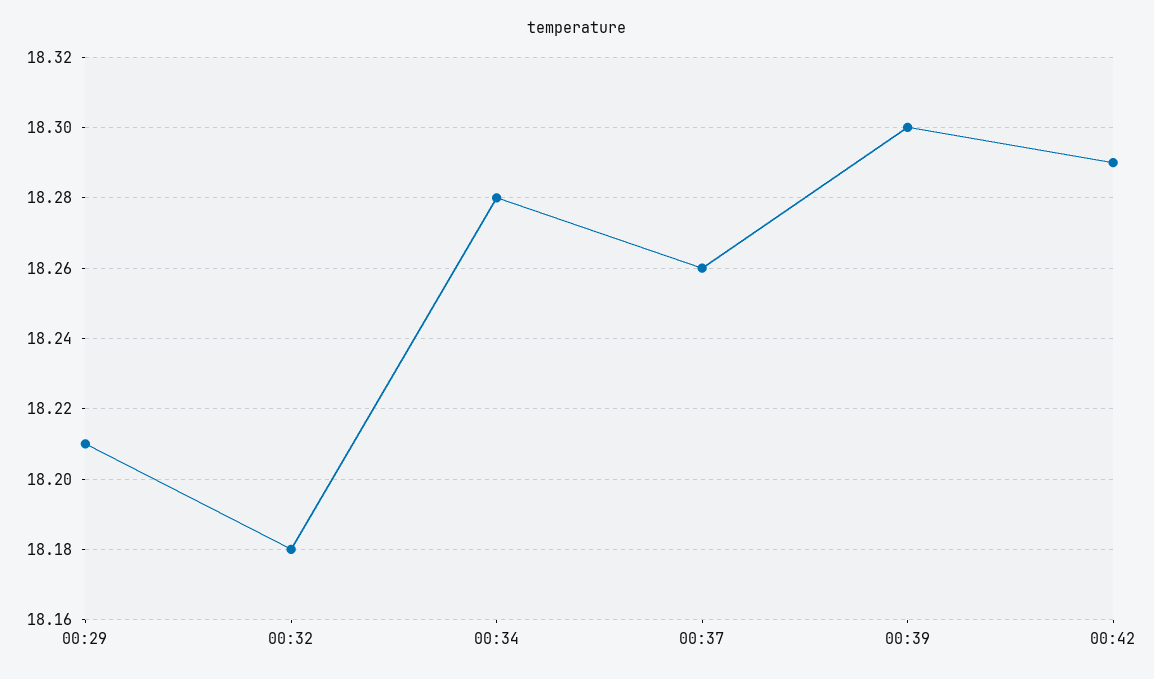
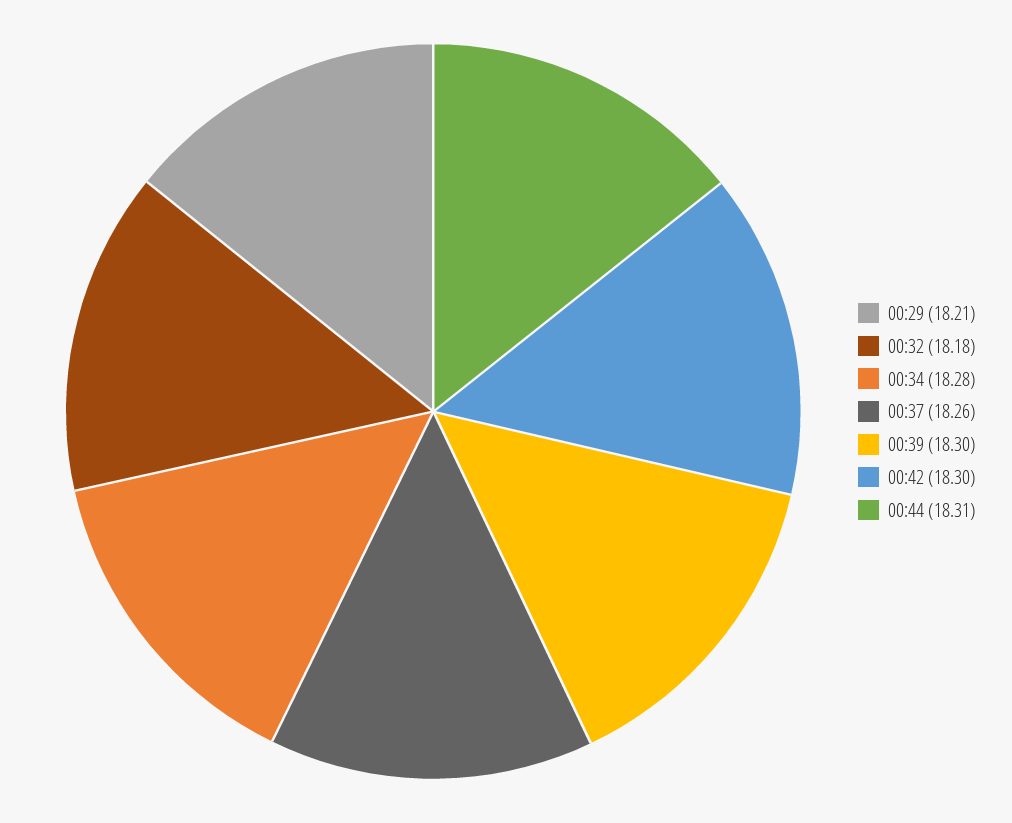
00:42: 18.29 -> 18.3
00:44: none -> 18.31

